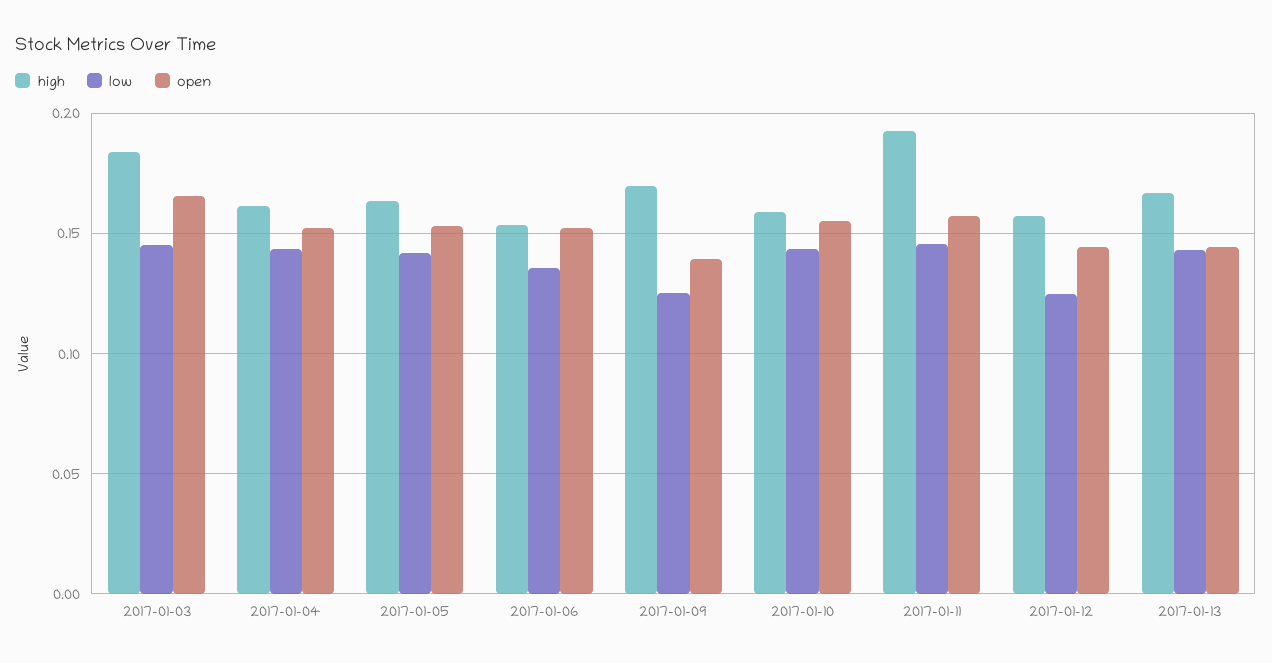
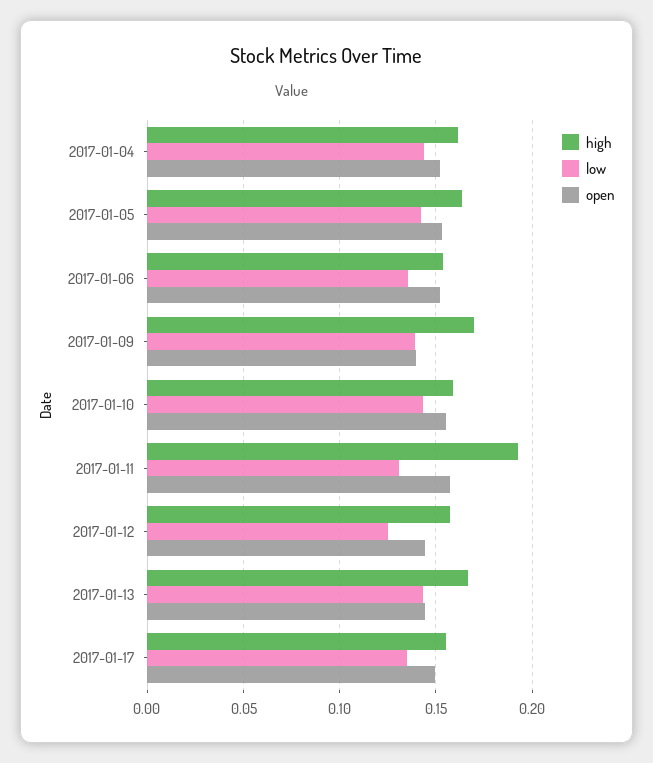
high, 2017-01-03: 0.185 -> none
low, 2017-01-03: 0.145 -> none
open, 2017-01-03: 0.165 -> none
low, 2017-01-09: 0.125 -> 0.14
low, 2017-01-11: 0.145 -> 0.13
high, 2017-01-17: none -> 0.155
low, 2017-01-17: none -> 0.135
open, 2017-01-17: none -> 0.15

